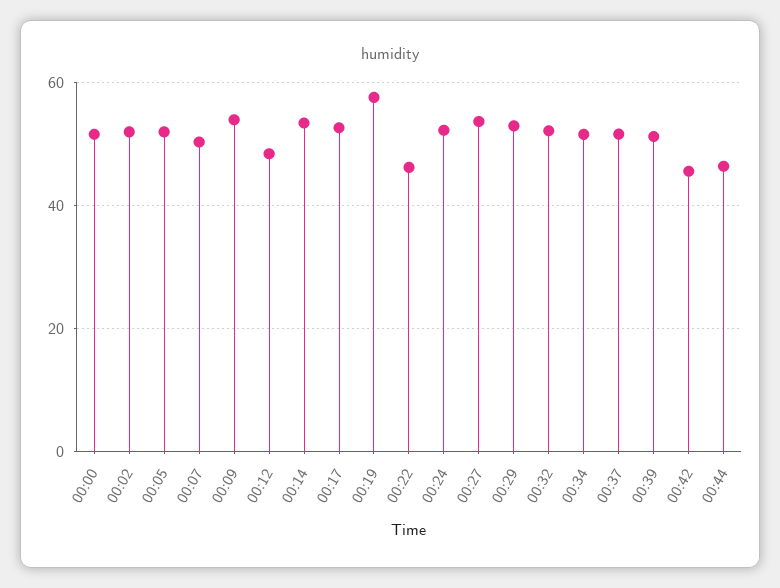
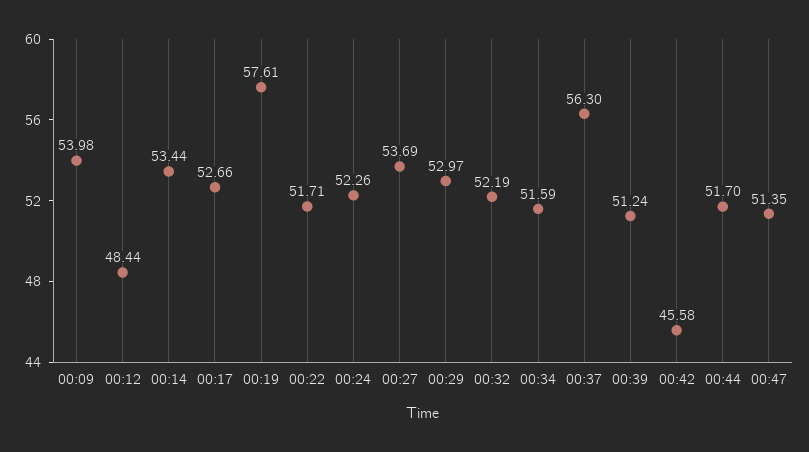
00:00: 52 -> none
00:02: 52 -> none
00:05: 52 -> none
00:07: 50 -> none
00:22: 46 -> 51.71
00:37: 52 -> 56.3
00:44: 46 -> 51.7
00:47: none -> 51.35

